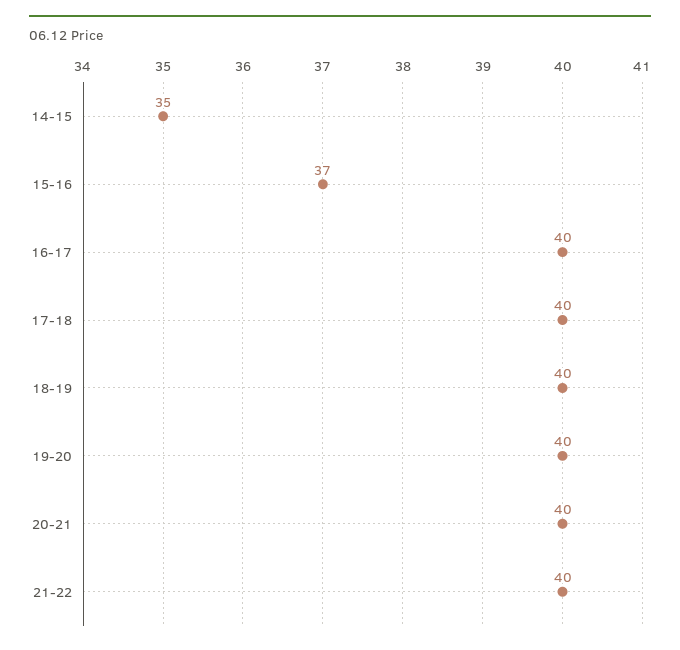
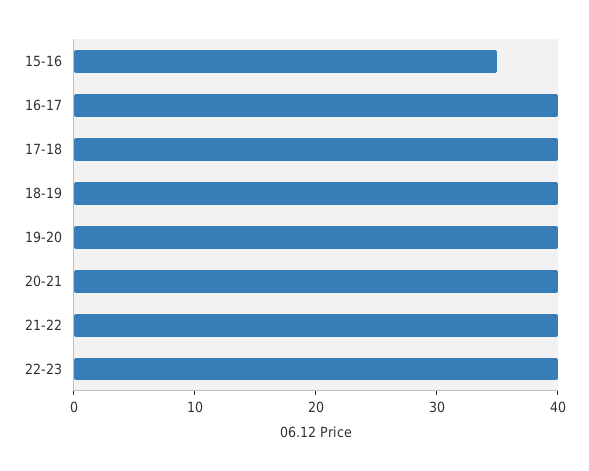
14-15: 35 -> none
15-16: 37 -> 35
22-23: none -> 40

